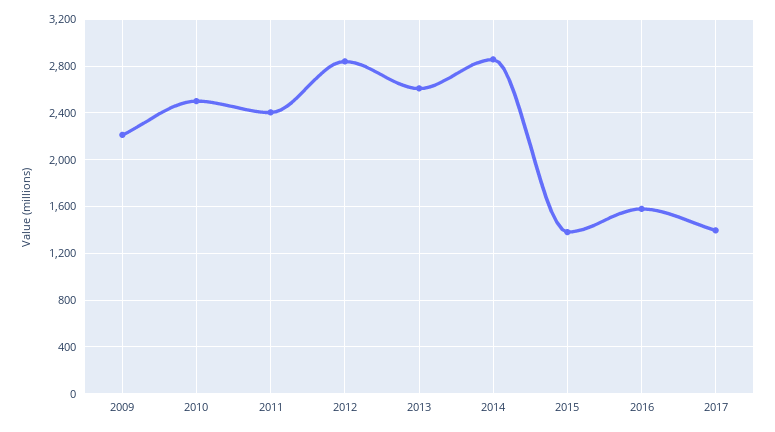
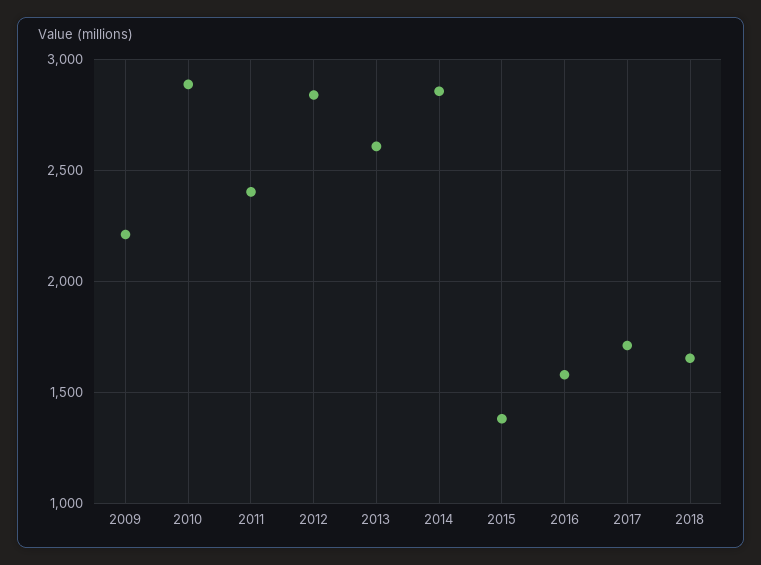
2010: 2500 -> 2900
2017: 1400 -> 1700
2018: none -> 1650

